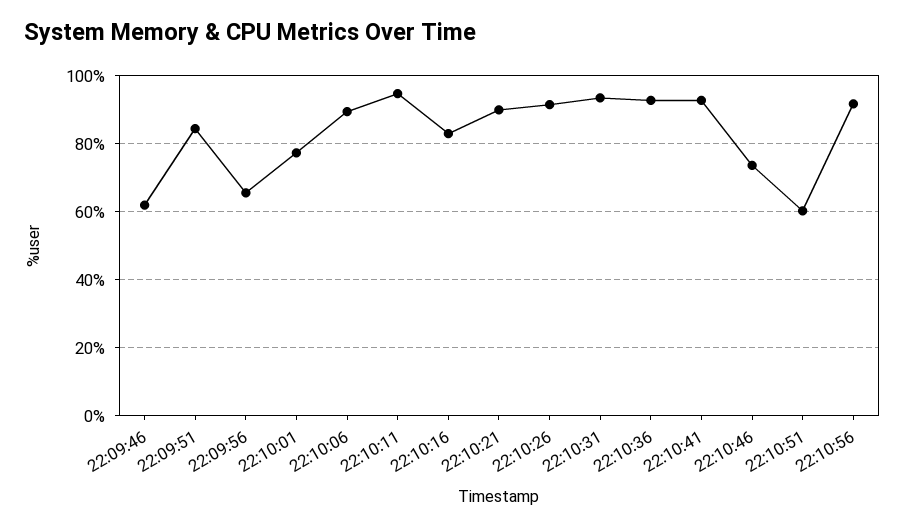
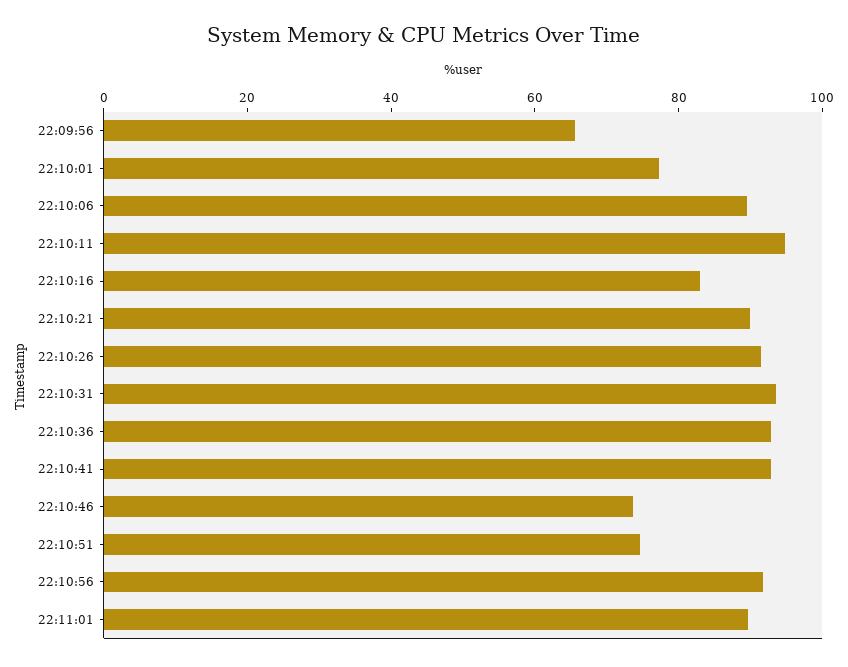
22:09:46: 62 -> none
22:09:51: 84 -> none
22:10:51: 60 -> 75
22:11:01: none -> 90

